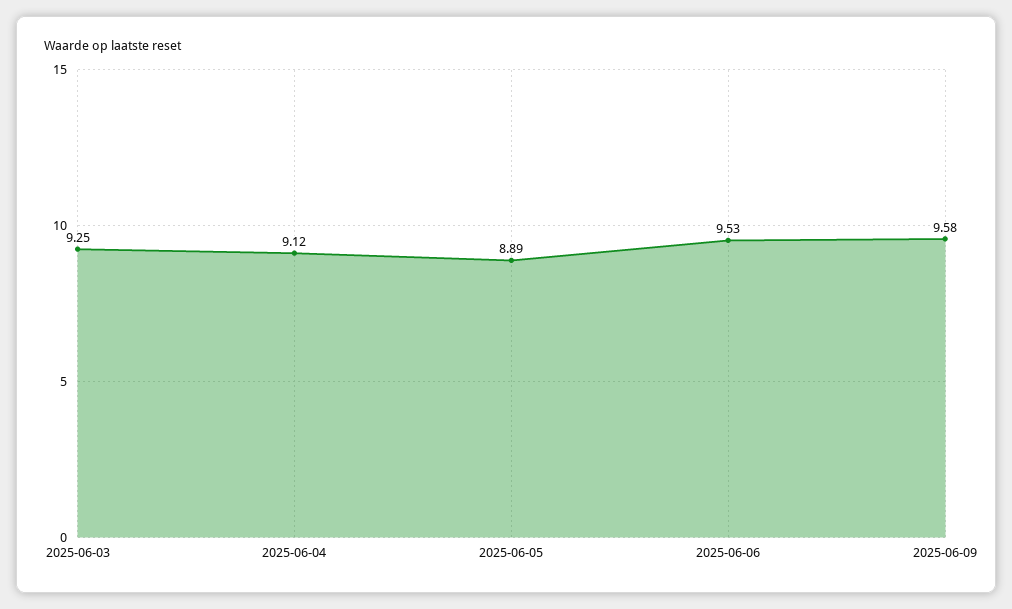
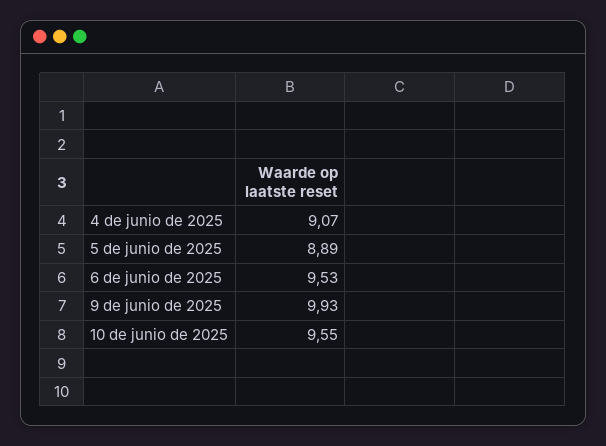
2025-06-03: 9.25 -> none
2025-06-04: 9.12 -> 9.07
2025-06-09: 9.58 -> 9.93
10 de junio de 2025: none -> 9.55

